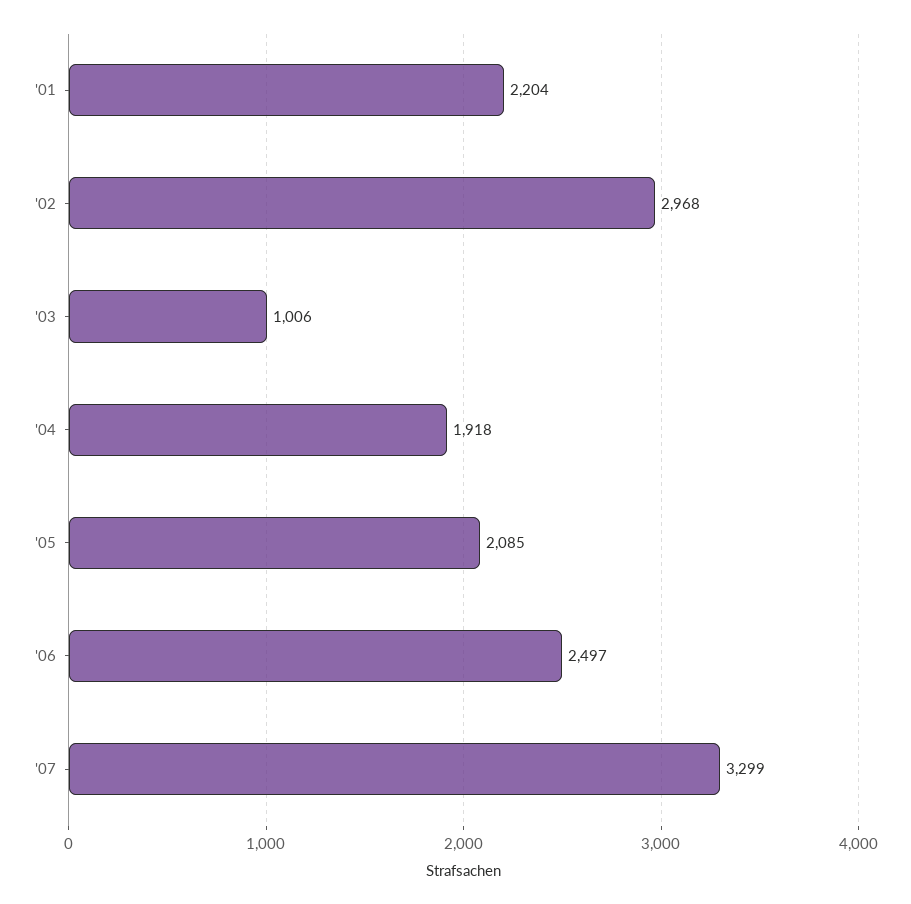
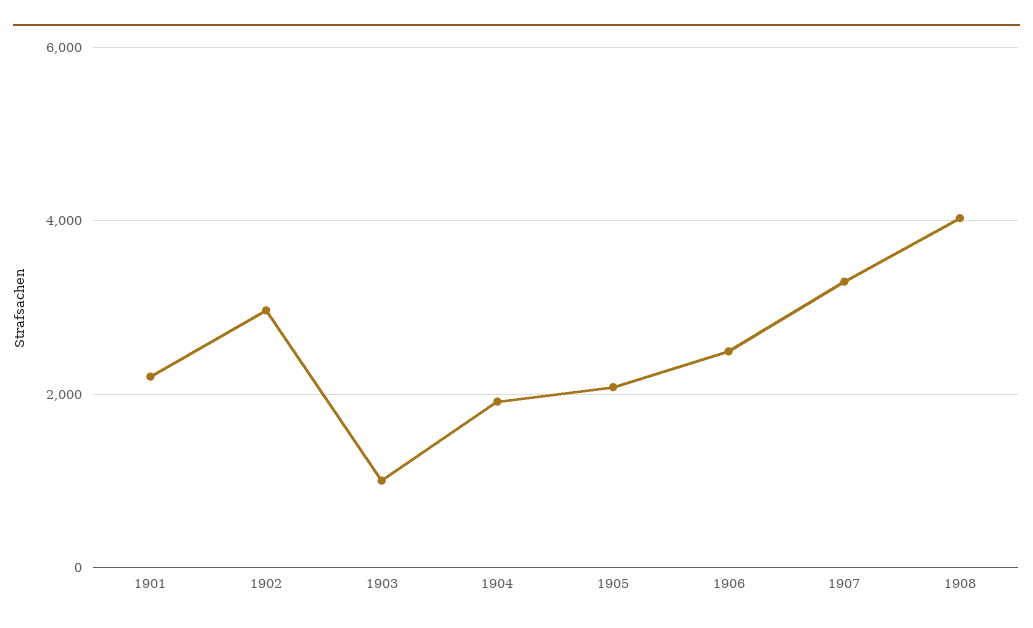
1908: none -> 4000

